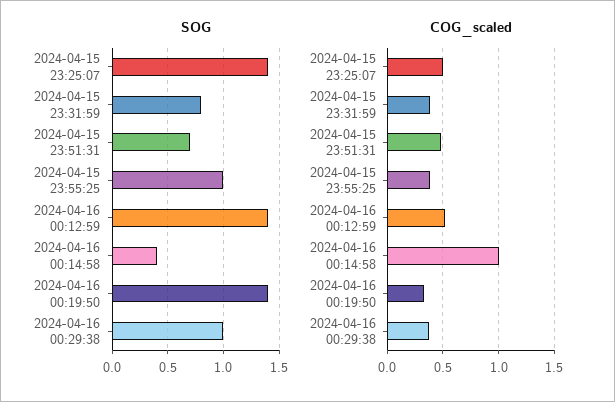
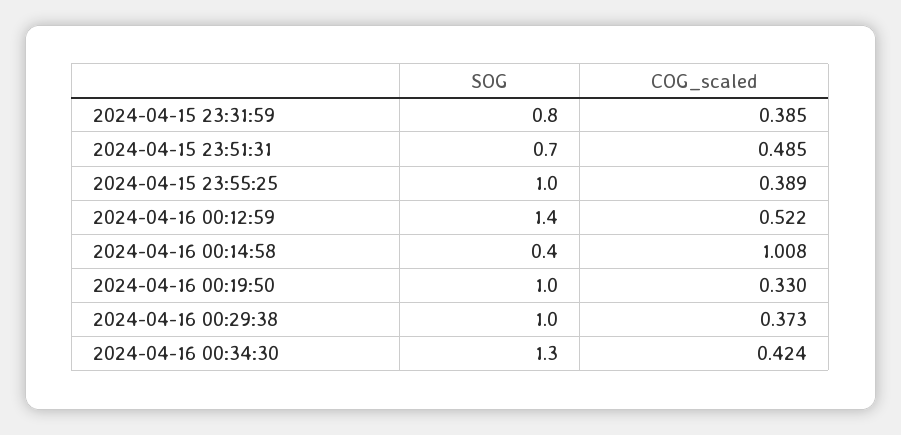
SOG, 2024-04-15 23:25:07: 1.4 -> none
SOG, 2024-04-16 00:19:50: 1.4 -> 1
COG_scaled, 2024-04-15 23:25:07: 0.5 -> none
SOG, 2024-04-16 00:34:30: none -> 1.3
COG_scaled, 2024-04-16 00:34:30: none -> 0.424

